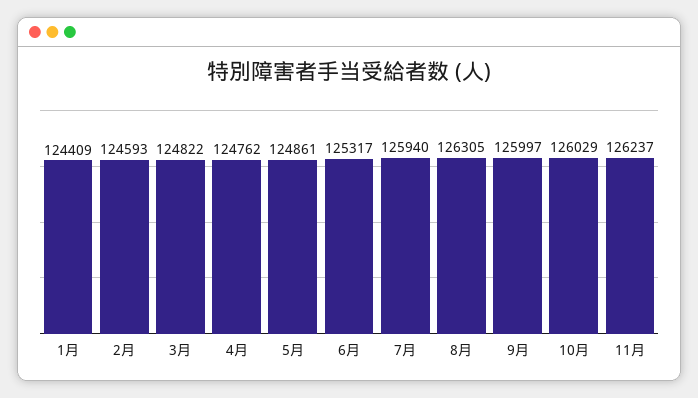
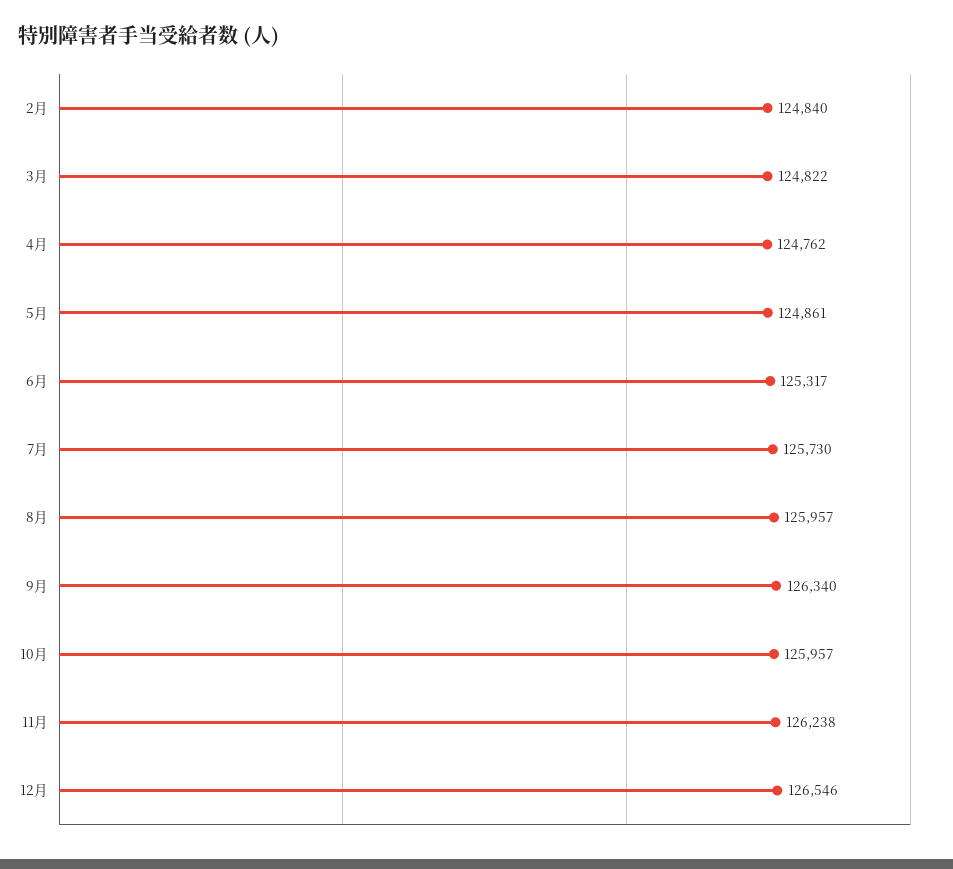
1月: 124409 -> none
2月: 124593 -> 124840
7月: 125940 -> 125730
8月: 126305 -> 125957
9月: 125997 -> 126340
10月: 126029 -> 125957
11月: 126237 -> 126238
12月: none -> 126546

